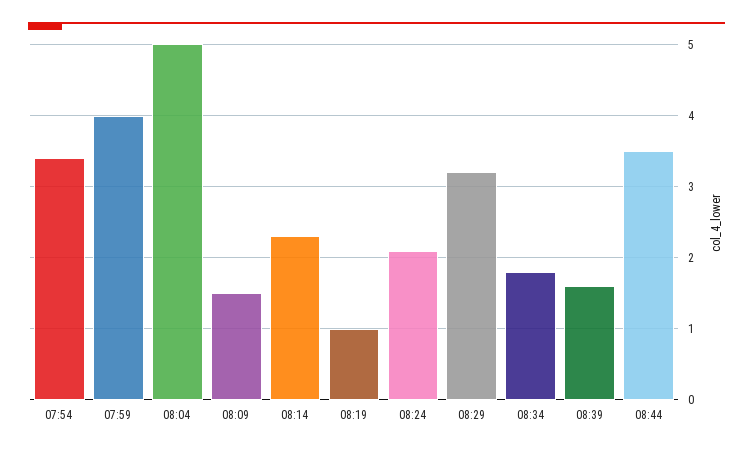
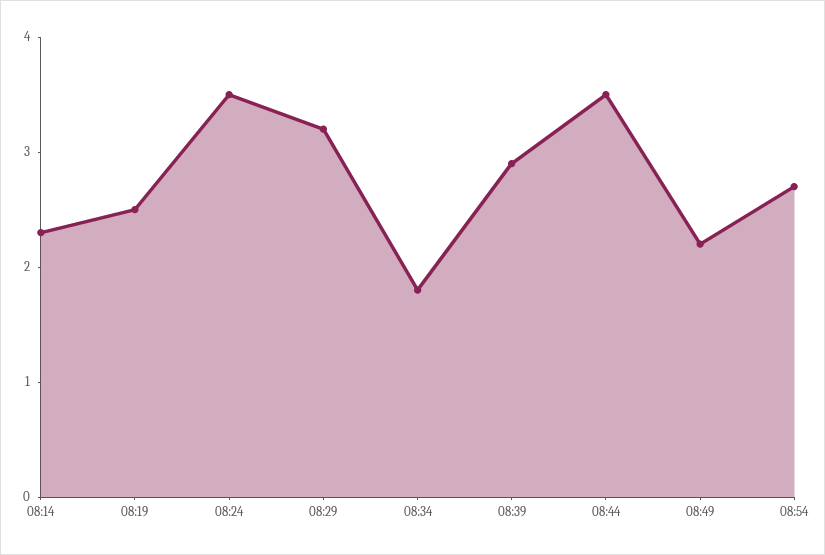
07:54: 3.4 -> none
07:59: 4 -> none
08:04: 5 -> none
08:09: 1.5 -> none
08:19: 1 -> 2.5
08:24: 2.1 -> 3.5
08:39: 1.6 -> 2.9
08:49: none -> 2.2
08:54: none -> 2.7

